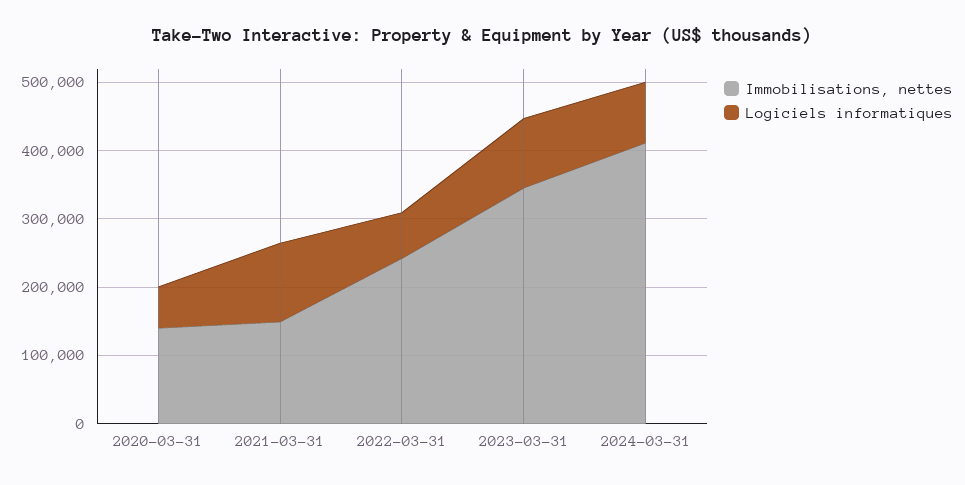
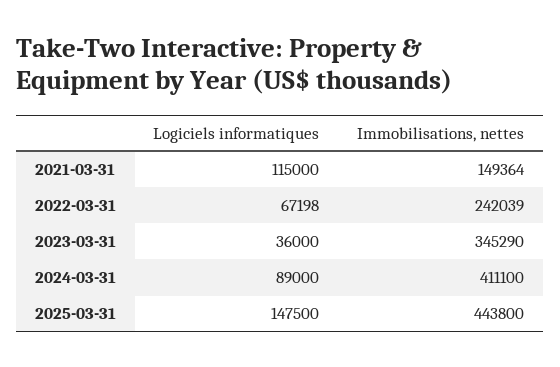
Immobilisations, nettes, 2020-03-31: 140000 -> none
Logiciels informatiques, 2020-03-31: 60000 -> none
Logiciels informatiques, 2023-03-31: 100000 -> 36000
Logiciels informatiques, 2025-03-31: none -> 147500
Immobilisations, nettes, 2025-03-31: none -> 443800

